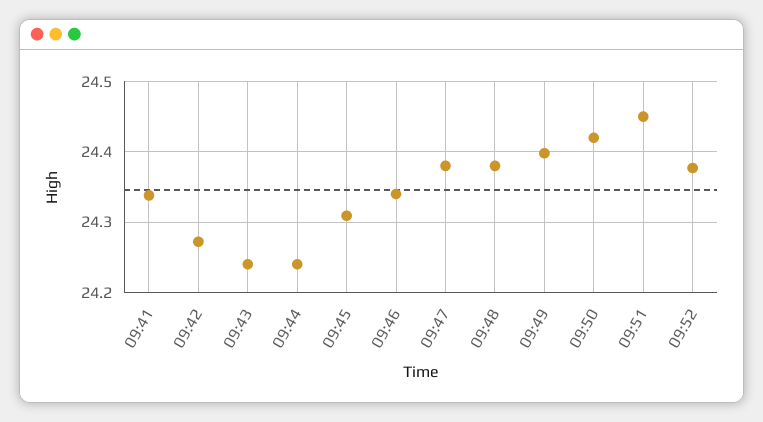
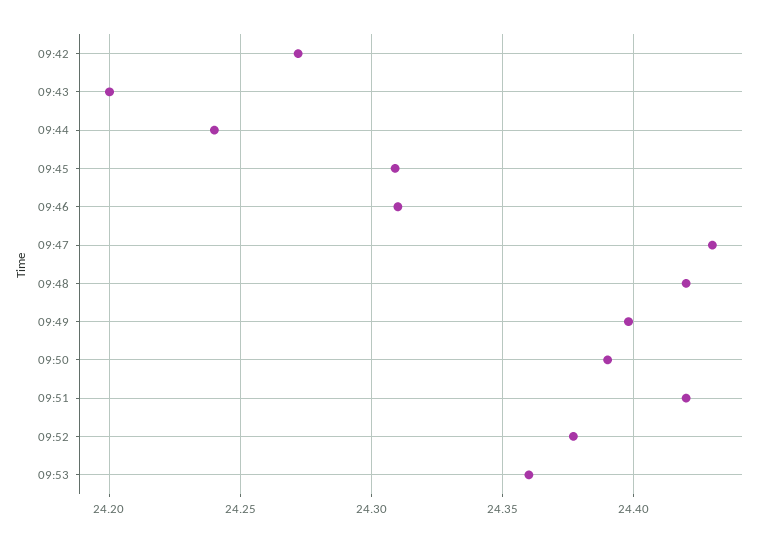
09:41: 24.34 -> none
09:43: 24.24 -> 24.2
09:46: 24.34 -> 24.31
09:47: 24.38 -> 24.43
09:48: 24.38 -> 24.42
09:50: 24.42 -> 24.39
09:51: 24.45 -> 24.42
09:53: none -> 24.36

